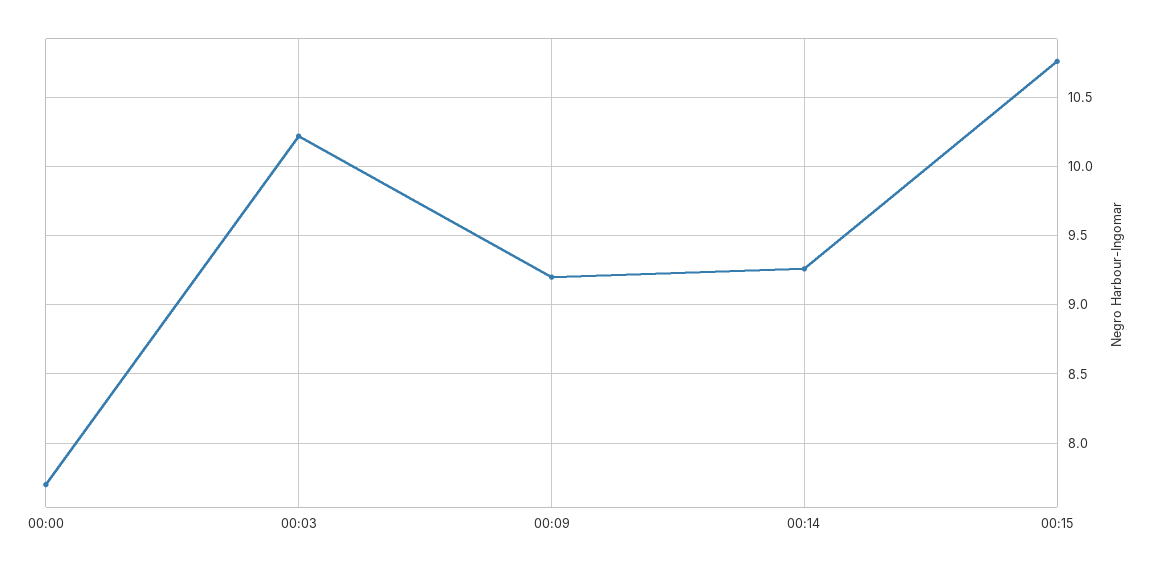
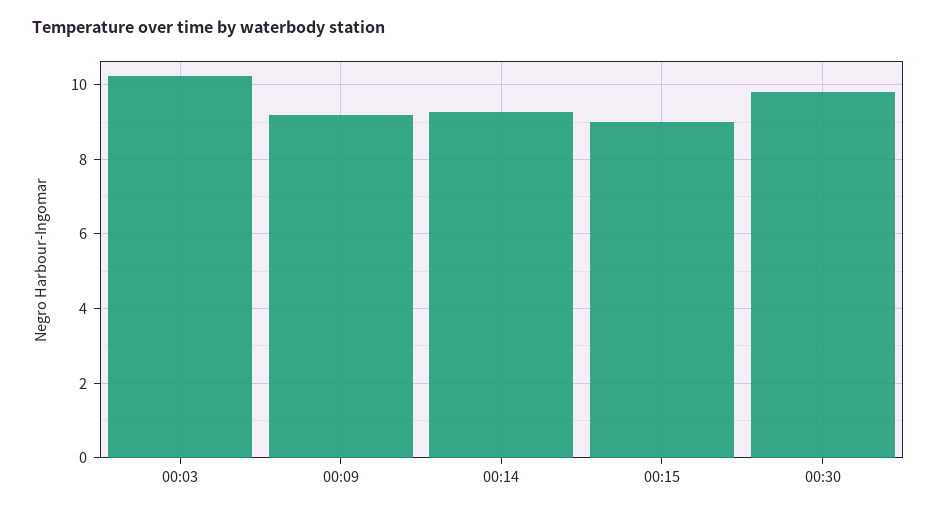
00:00: 7.7 -> none
00:15: 10.75 -> 9
00:30: none -> 9.8

